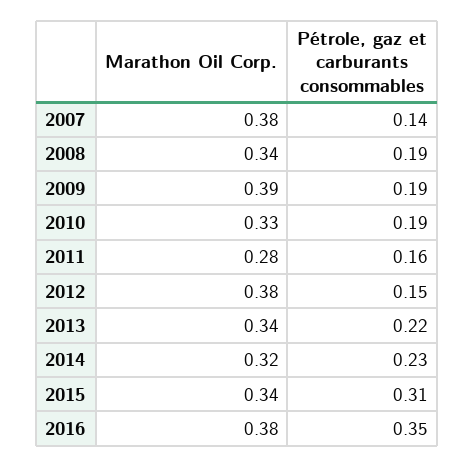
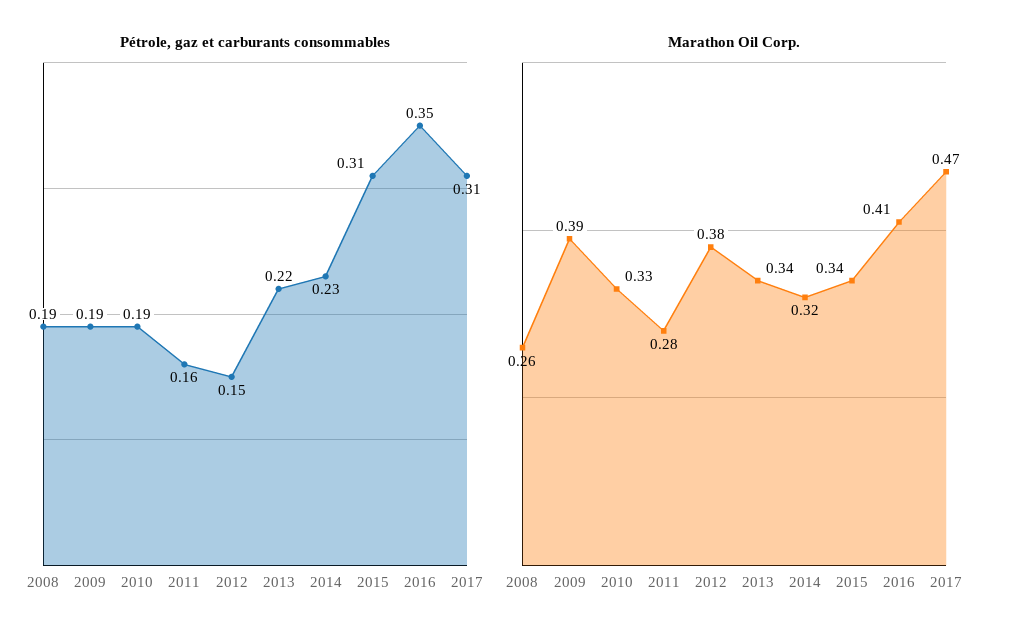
Marathon Oil Corp., 2007: 0.38 -> none
Pétrole, gaz et carburants consommables, 2007: 0.14 -> none
Marathon Oil Corp., 2008: 0.34 -> 0.26
Marathon Oil Corp., 2016: 0.38 -> 0.41
Pétrole, gaz et carburants consommables, 2017: none -> 0.31
Marathon Oil Corp., 2017: none -> 0.47

